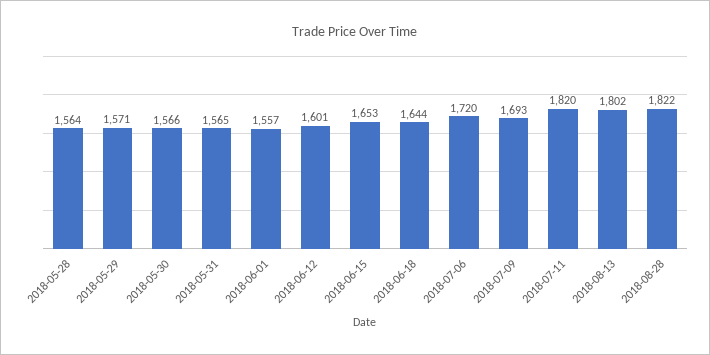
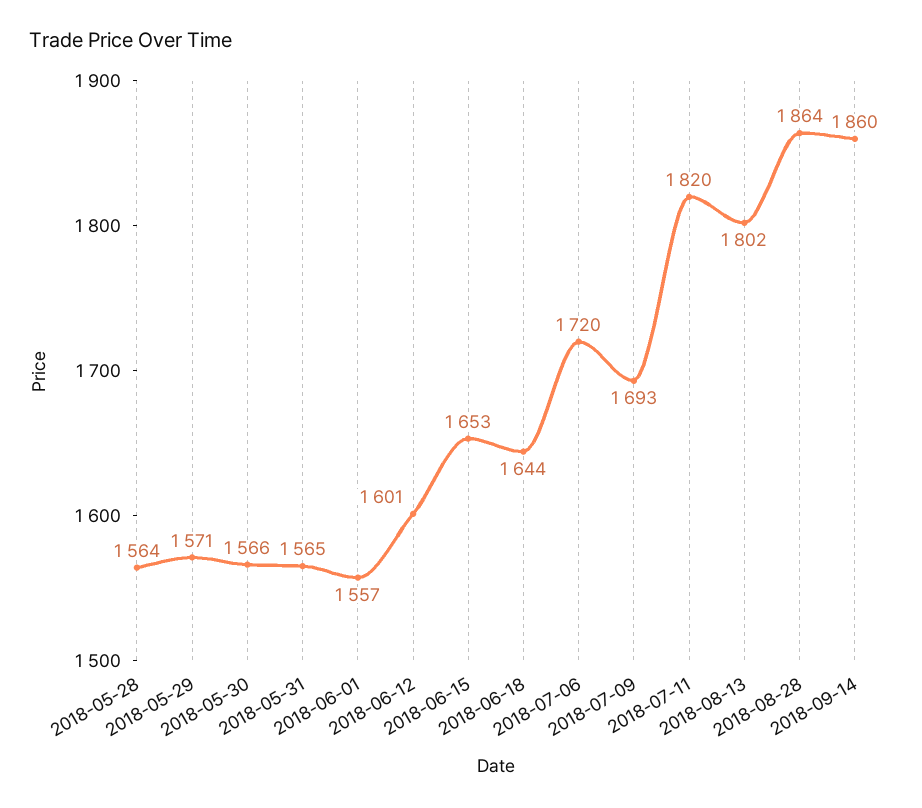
2018-08-28: 1822 -> 1864
2018-09-14: none -> 1860

